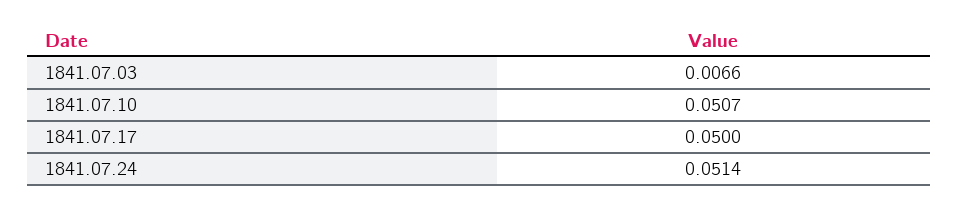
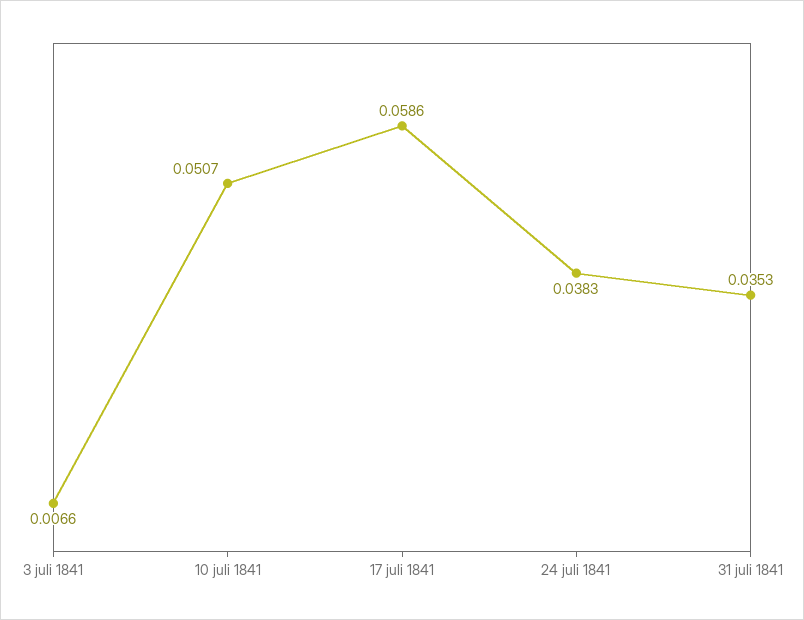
1841.07.17: 0.05 -> 0.0586
1841.07.24: 0.0514 -> 0.0383
31 juli 1841: none -> 0.0353

